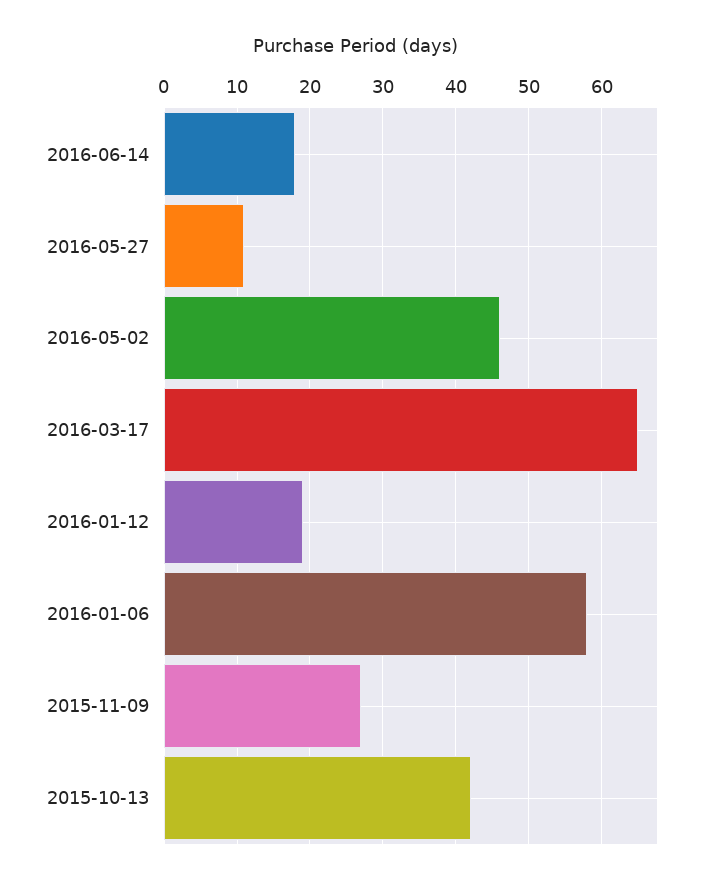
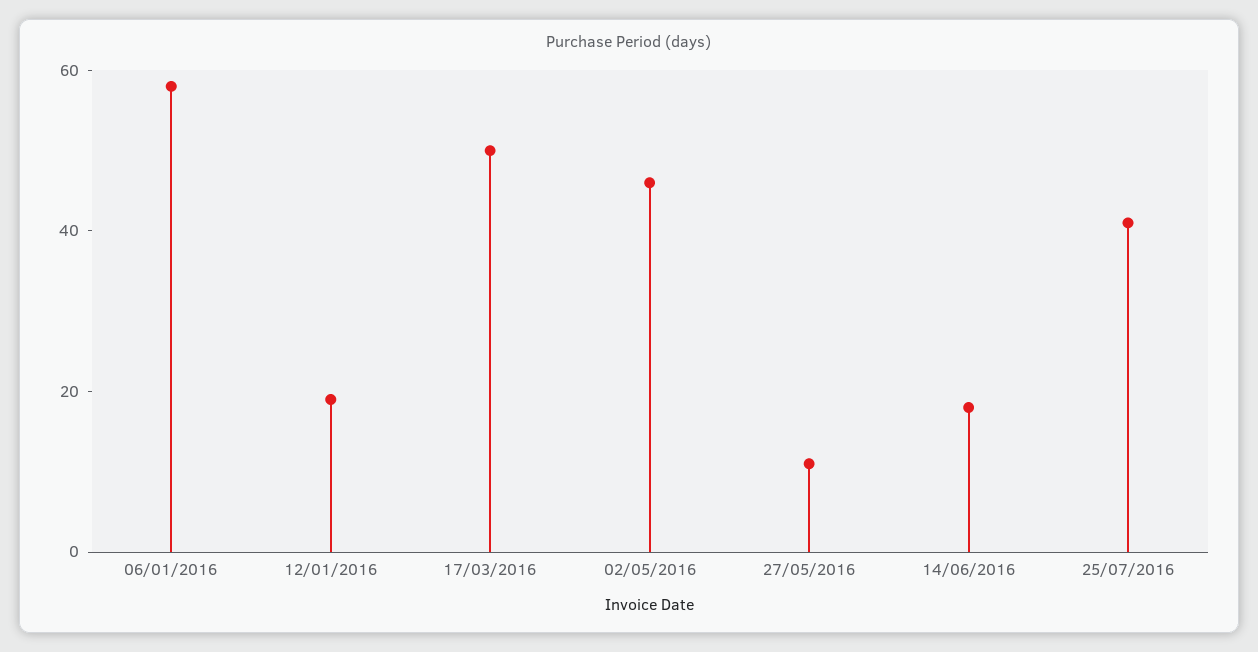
2016-03-17: 65 -> 50
2015-11-09: 27 -> none
2015-10-13: 42 -> none
25/07/2016: none -> 40

